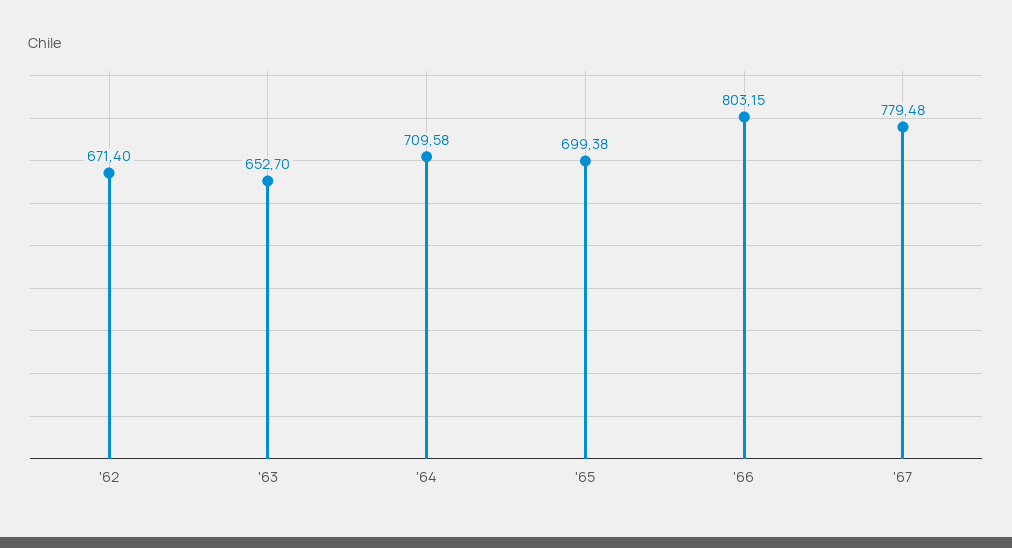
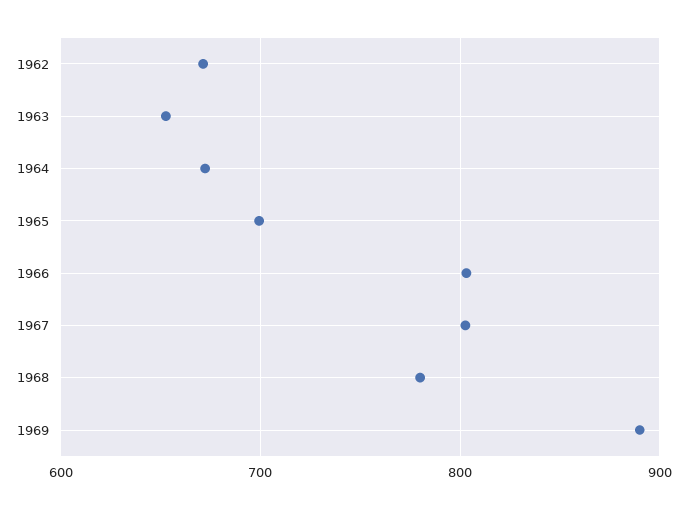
'64: 709.58 -> 670
'67: 779.48 -> 800
1968: none -> 780
1969: none -> 890

